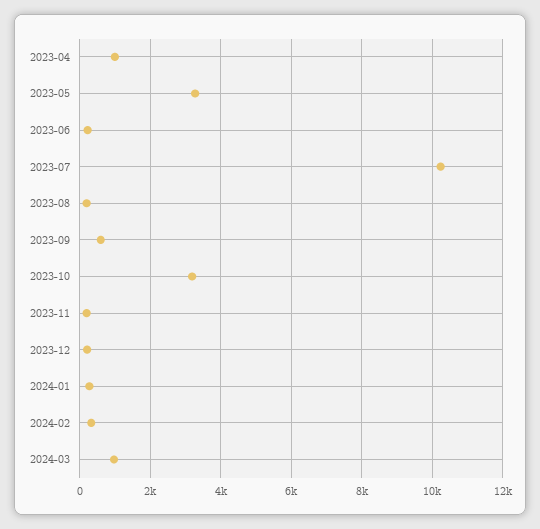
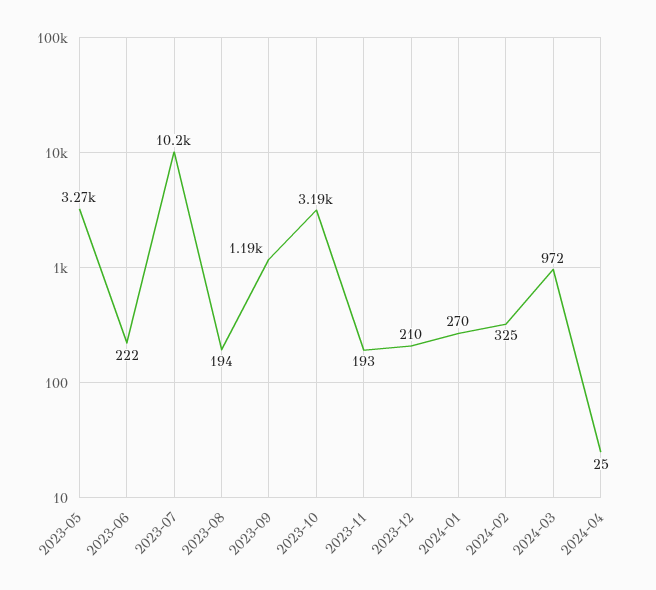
2023-04: 1000 -> none
2023-09: 600 -> 1190
2024-04: none -> 25

